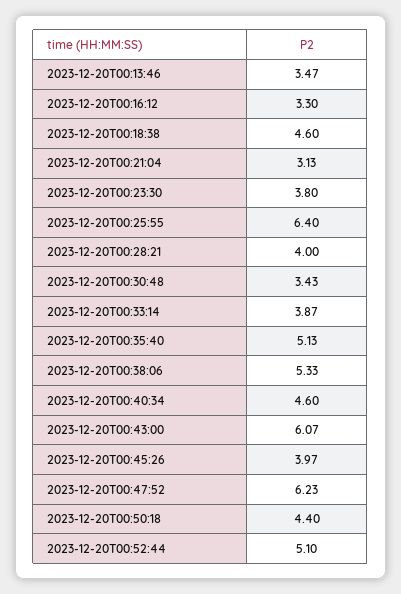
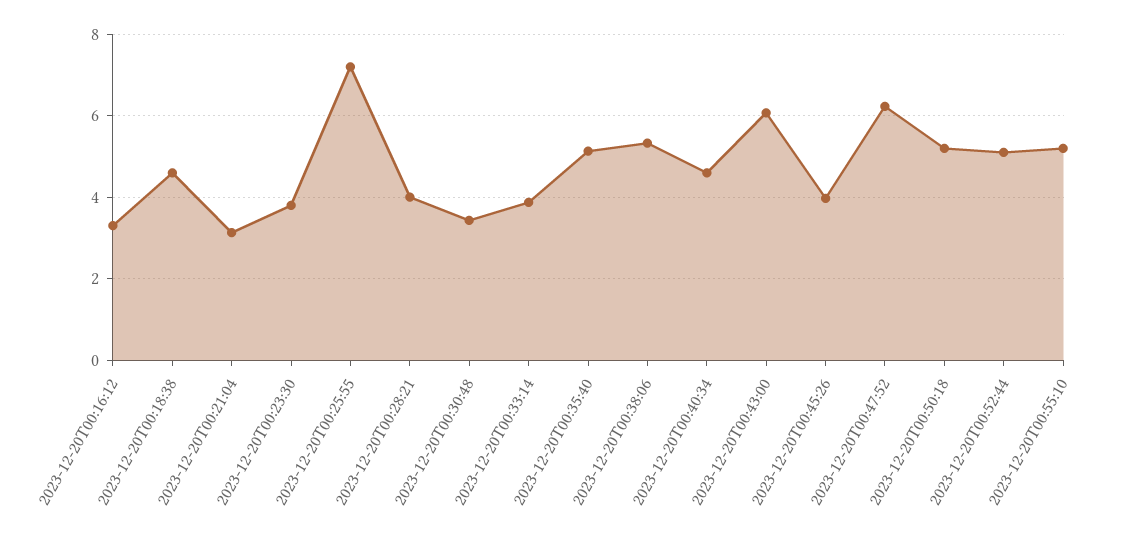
2023-12-20T00:13:46: 3.47 -> none
2023-12-20T00:25:55: 6.4 -> 7.2
2023-12-20T00:50:18: 4.4 -> 5.2
2023-12-20T00:55:10: none -> 5.2

